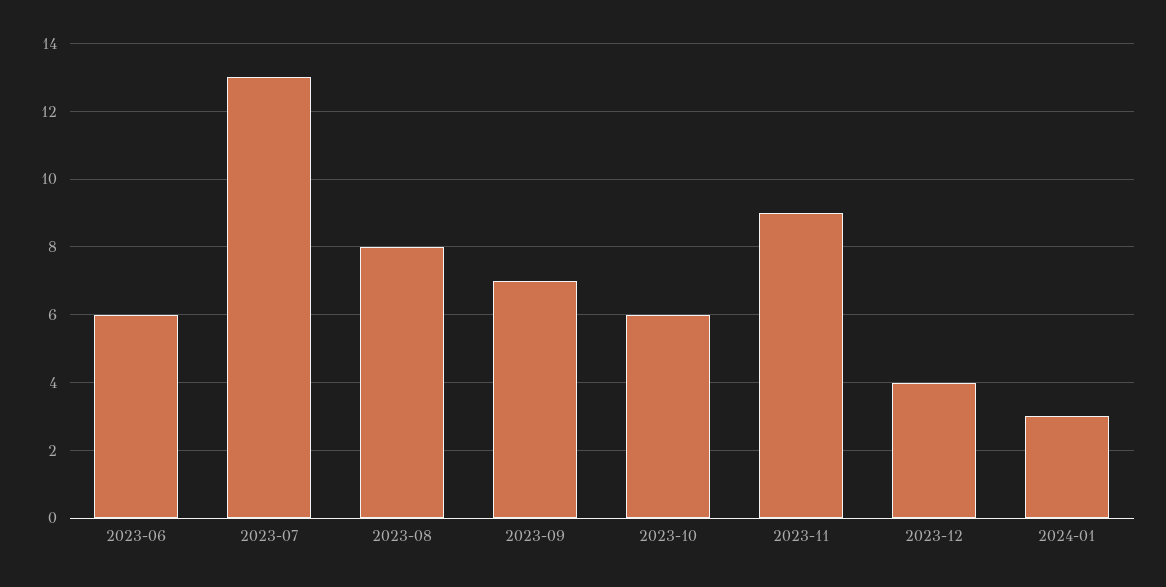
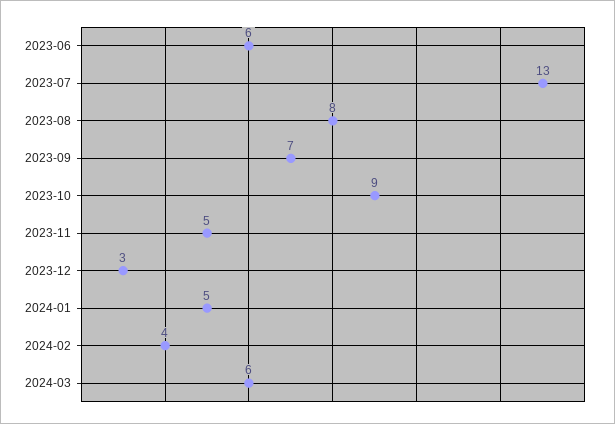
2023-10: 6 -> 9
2023-11: 9 -> 5
2023-12: 4 -> 3
2024-01: 3 -> 5
2024-02: none -> 4
2024-03: none -> 6

